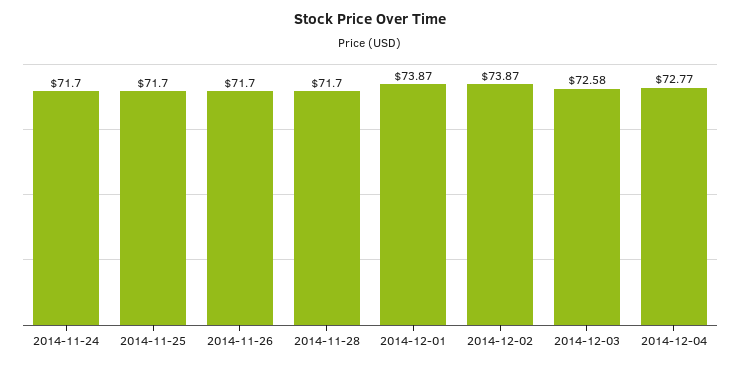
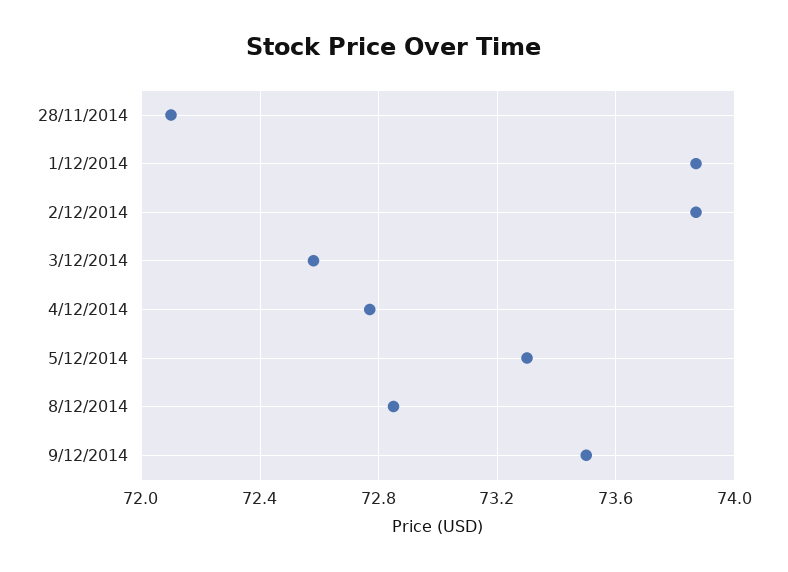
2014-11-24: 71.7 -> none
2014-11-25: 71.7 -> none
2014-11-26: 71.7 -> none
2014-11-28: 71.7 -> 72.1
5/12/2014: none -> 73.3
8/12/2014: none -> 72.85
9/12/2014: none -> 73.5

